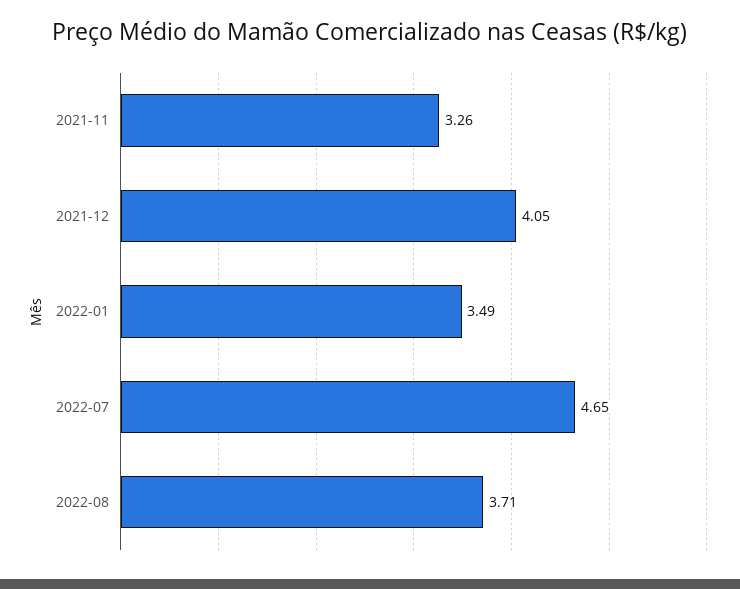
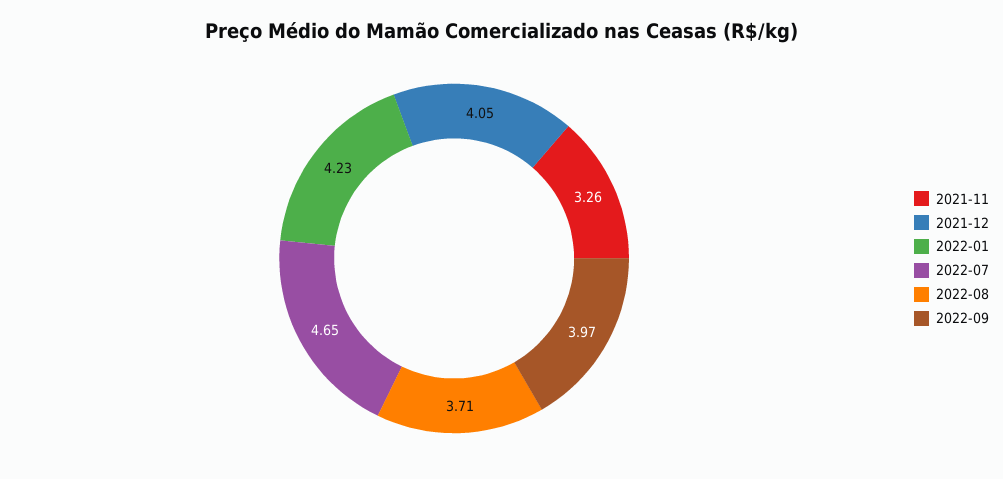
2022-01: 3.49 -> 4.23
2022-09: none -> 3.97

